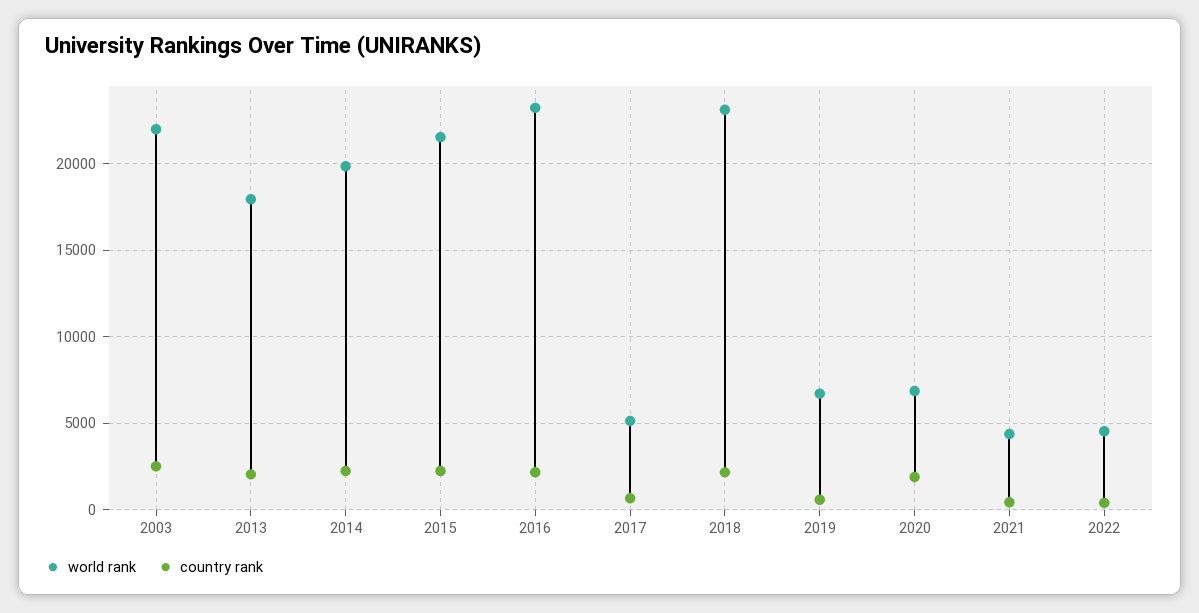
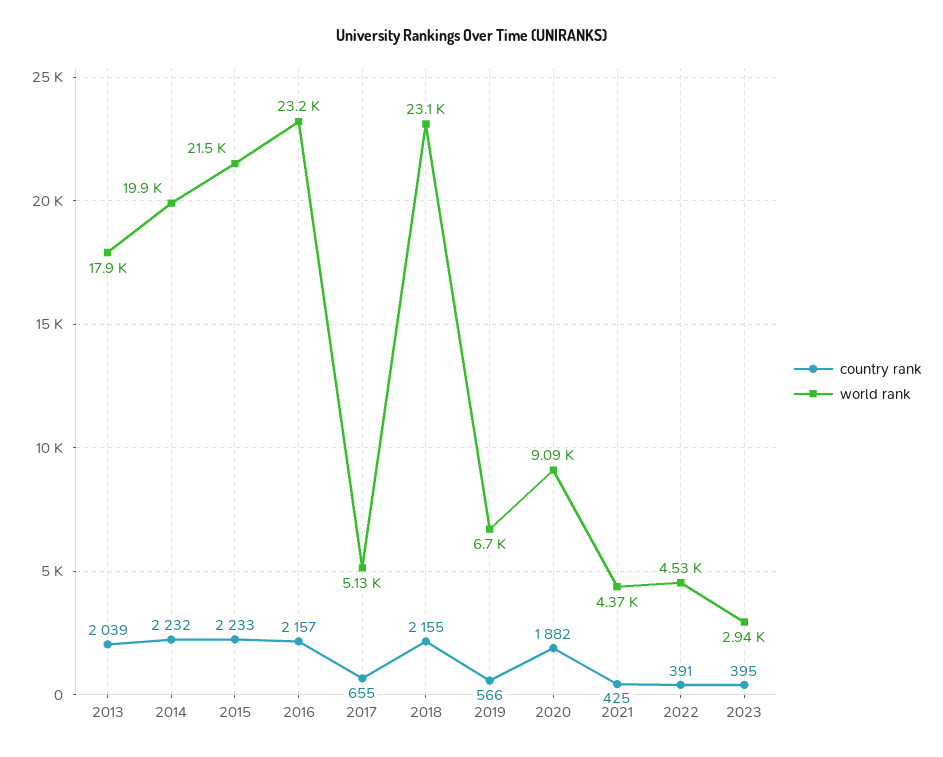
world rank, 2003: 22000 -> none
country rank, 2003: 2500 -> none
world rank, 2020: 7000 -> 9090
country rank, 2023: none -> 395
world rank, 2023: none -> 2940

